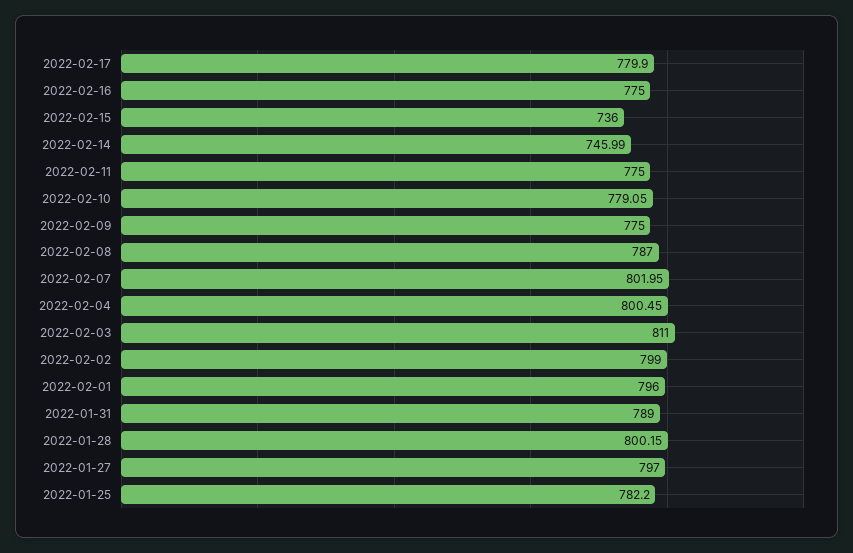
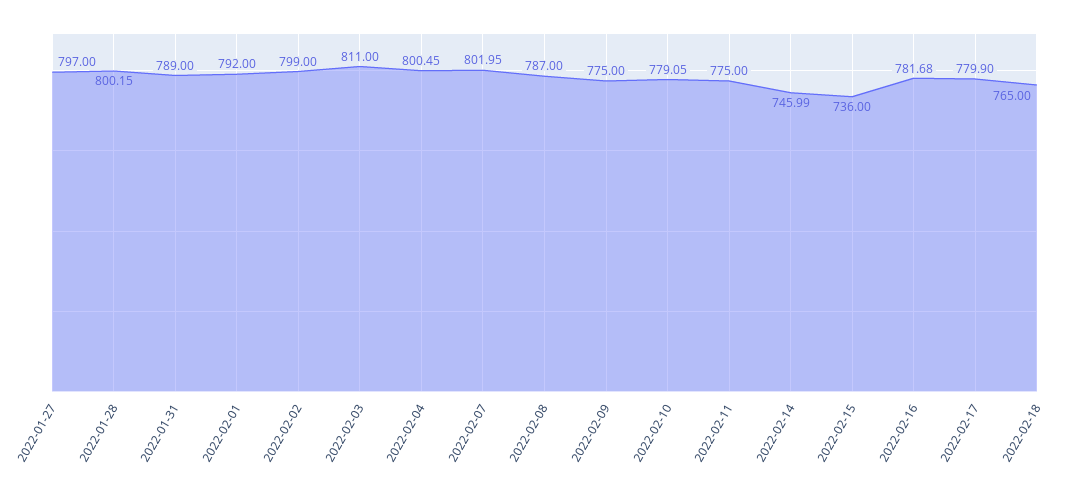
2022-02-16: 775 -> 781.68
2022-02-01: 796 -> 792
2022-01-25: 782.2 -> none
2022-02-18: none -> 765

